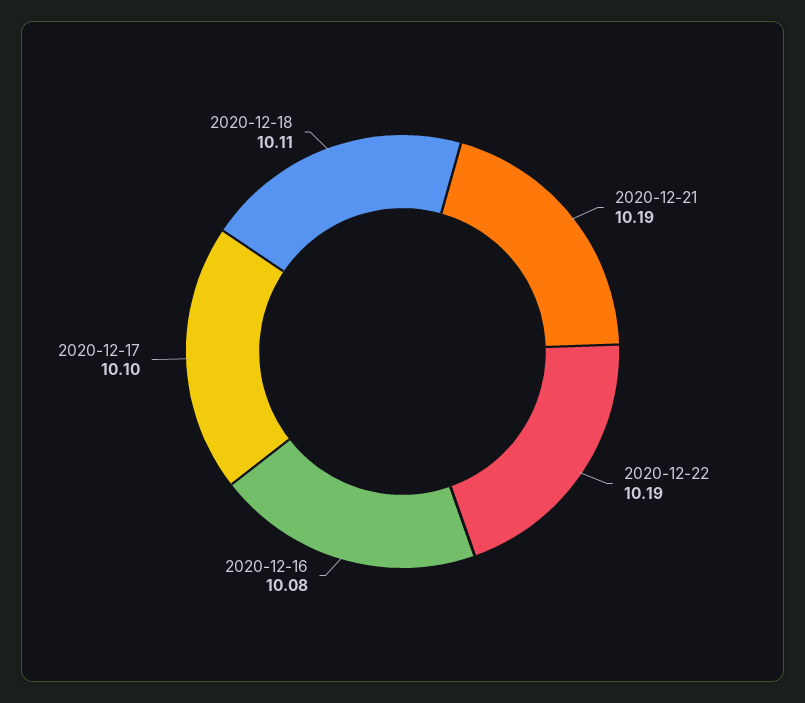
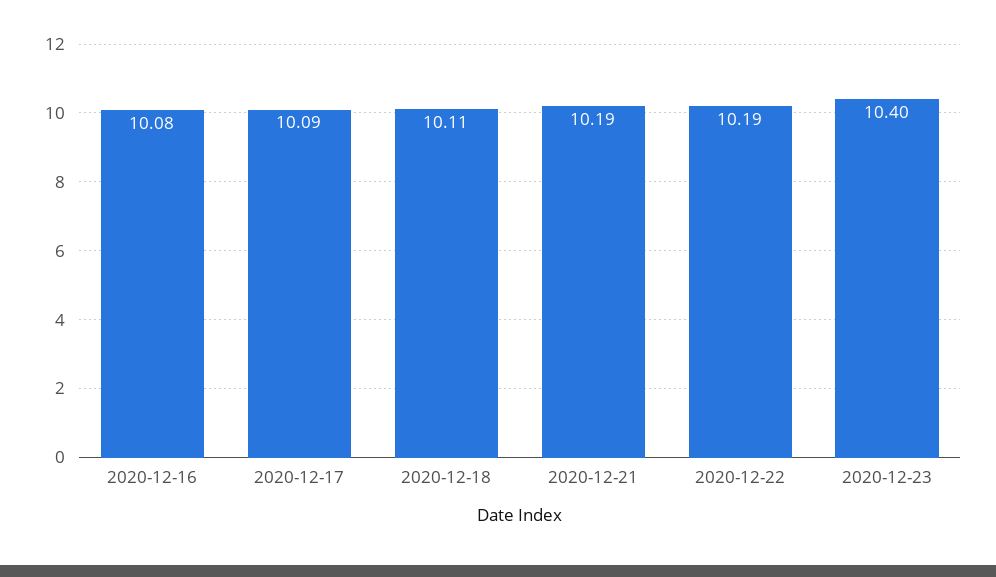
2020-12-17: 10.1 -> 10.09
2020-12-23: none -> 10.4

